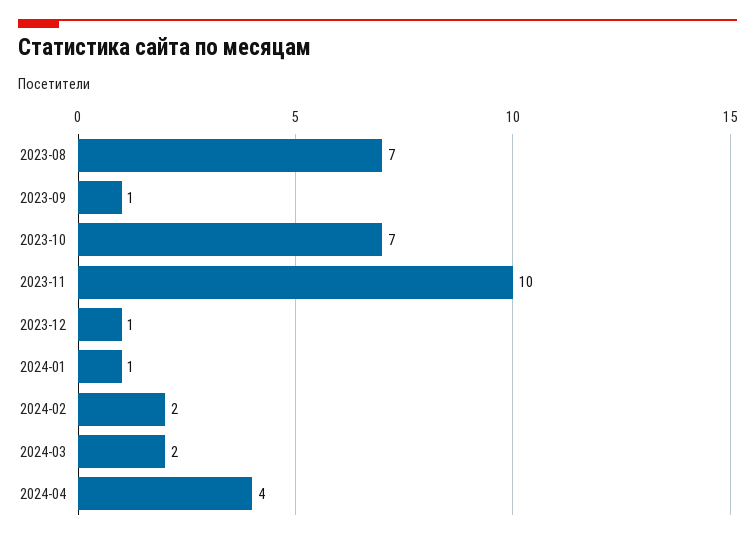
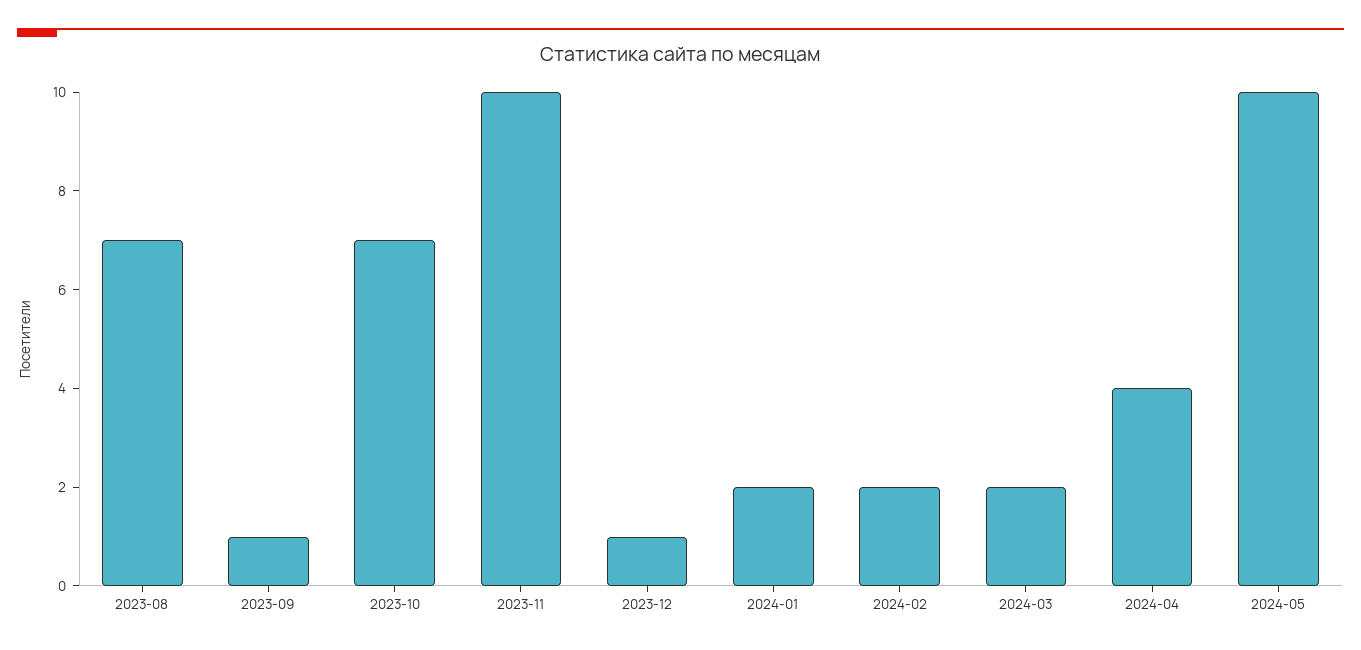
2024-01: 1 -> 2
2024-05: none -> 10

